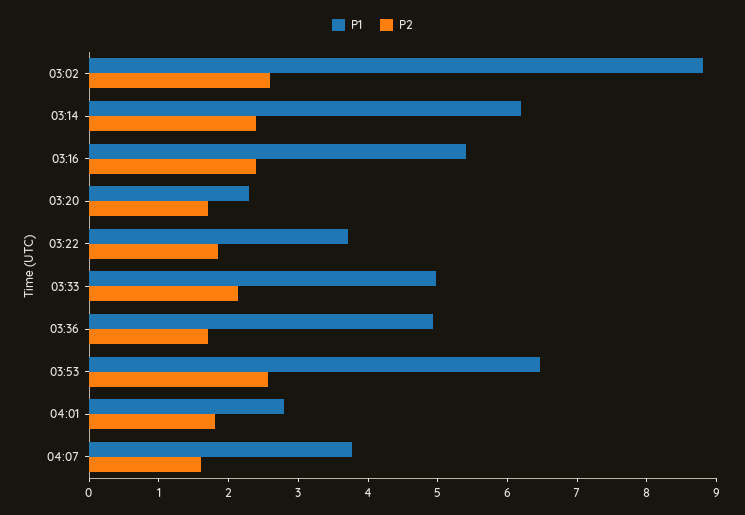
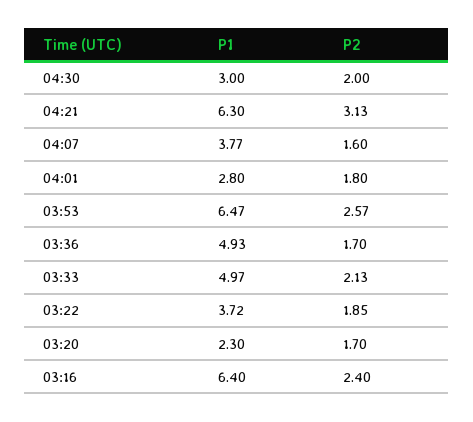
P1, 03:02: 8.8 -> none
P2, 03:02: 2.6 -> none
P1, 03:14: 6.2 -> none
P2, 03:14: 2.4 -> none
P1, 03:16: 5.4 -> 6.4
P1, 04:30: none -> 3
P2, 04:30: none -> 2
P1, 04:21: none -> 6.3
P2, 04:21: none -> 3.13

